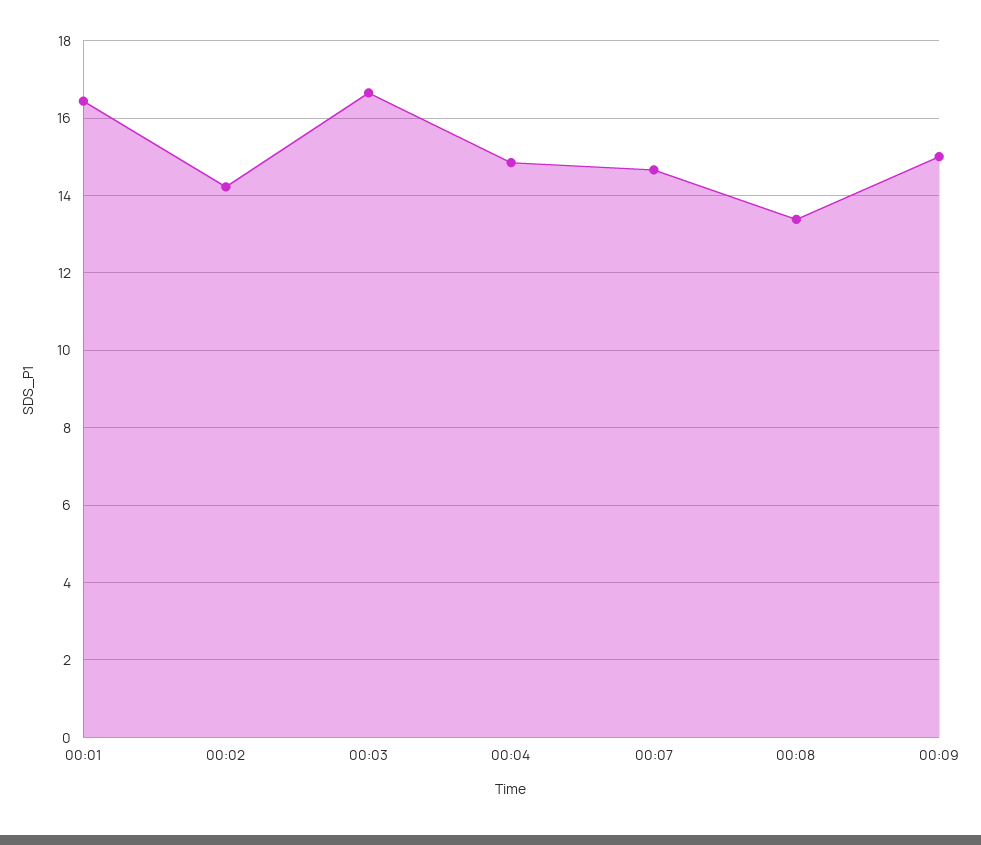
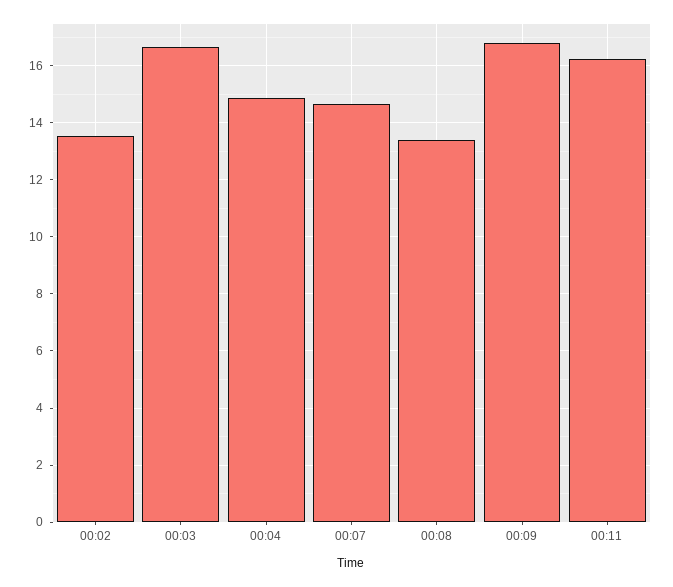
00:01: 16.4 -> none
00:02: 14.2 -> 13.5
00:09: 15 -> 16.75
00:11: none -> 16.25

